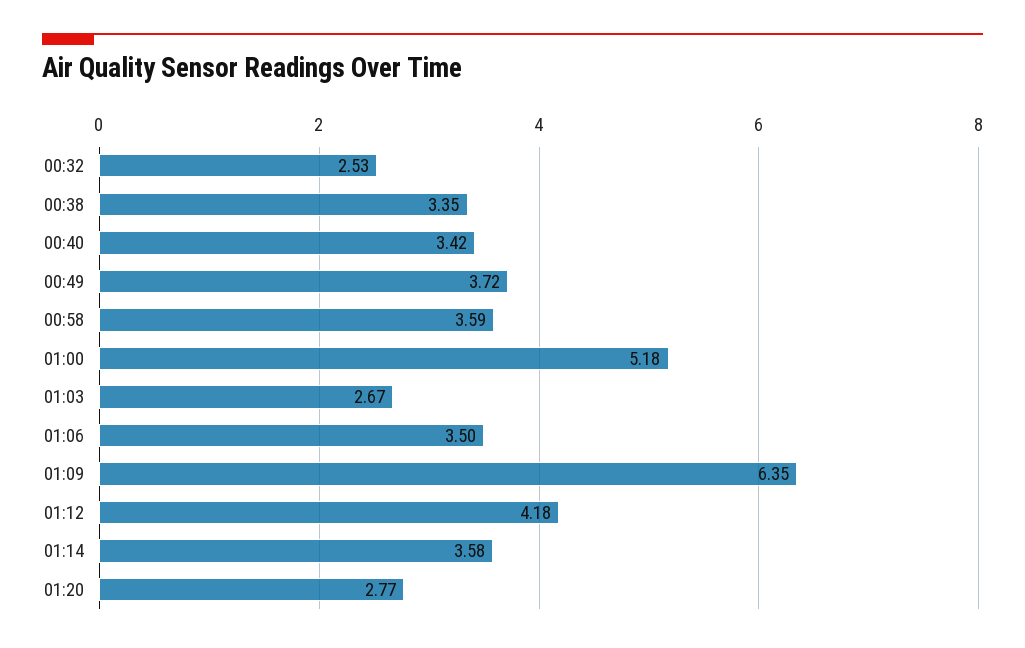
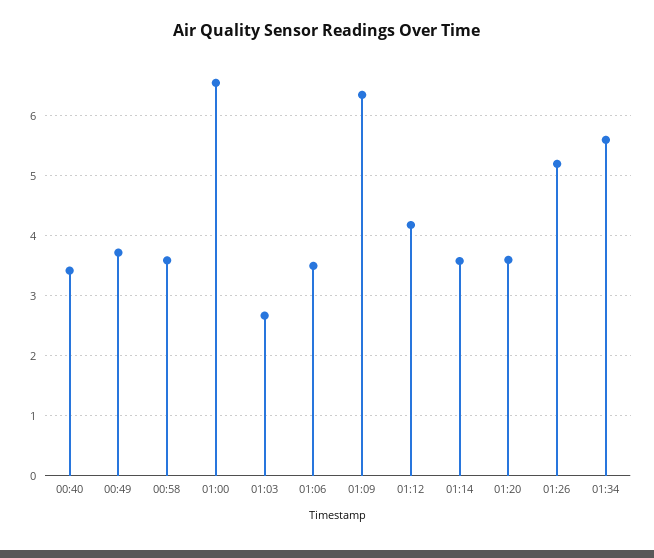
00:32: 2.53 -> none
00:38: 3.35 -> none
01:00: 5.18 -> 6.6
01:20: 2.77 -> 3.6
01:26: none -> 5.2
01:34: none -> 5.6

